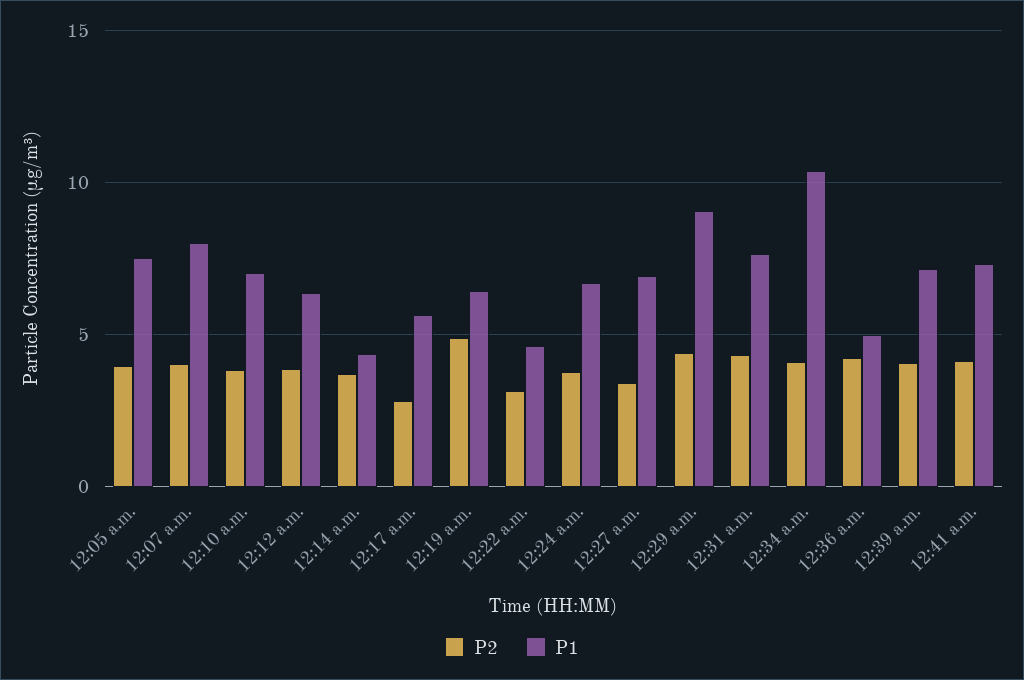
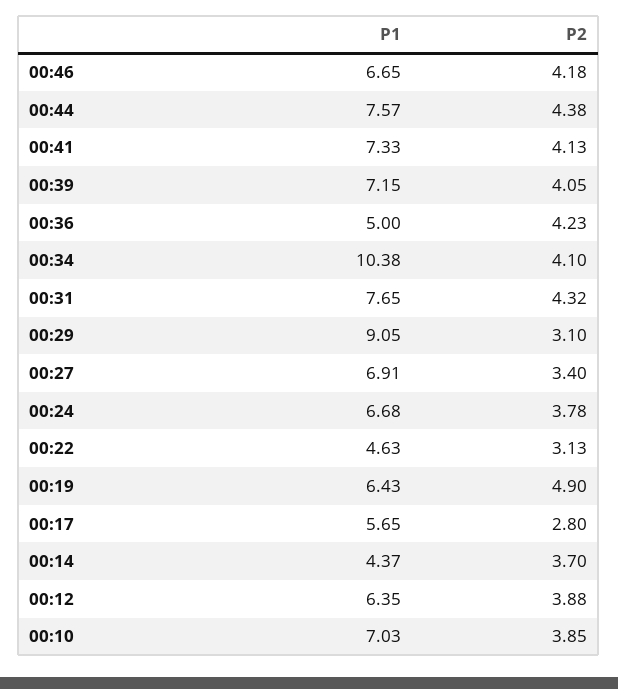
P2, 12:05 a.m.: 4 -> none
P1, 12:05 a.m.: 7.5 -> none
P2, 12:07 a.m.: 4 -> none
P1, 12:07 a.m.: 8 -> none
P2, 12:29 a.m.: 4.5 -> 3.1
P1, 00:46: none -> 6.65
P2, 00:46: none -> 4.18
P1, 00:44: none -> 7.57
P2, 00:44: none -> 4.38

